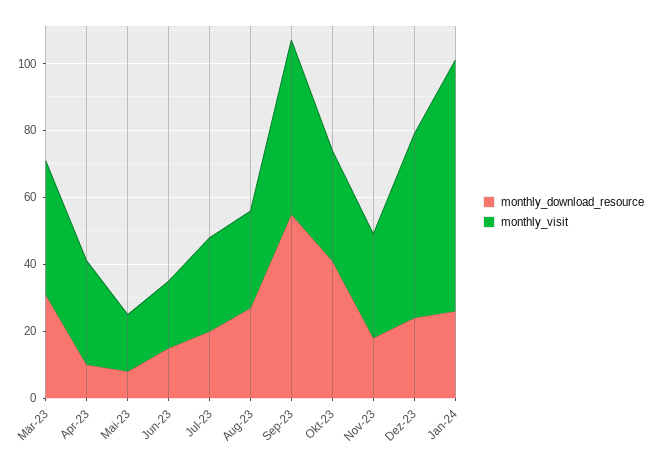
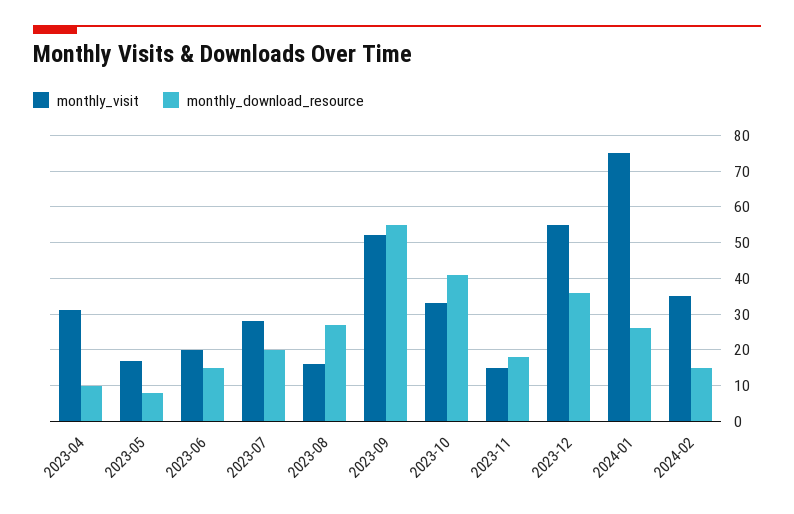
monthly_download_resource, Mär-23: 30 -> none
monthly_visit, Mär-23: 40 -> none
monthly_visit, Aug-23: 30 -> 15
monthly_visit, Nov-23: 30 -> 15
monthly_download_resource, Dez-23: 25 -> 35
monthly_visit, 2024-02: none -> 35
monthly_download_resource, 2024-02: none -> 15

